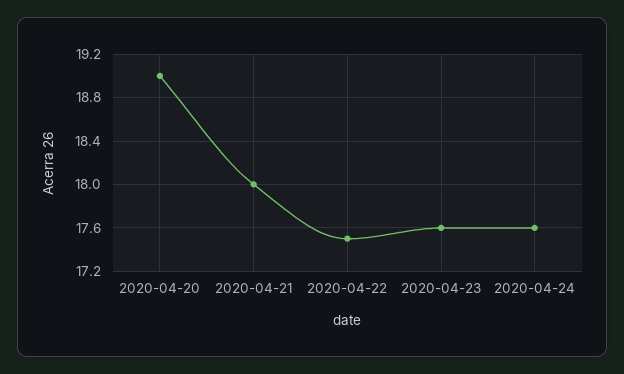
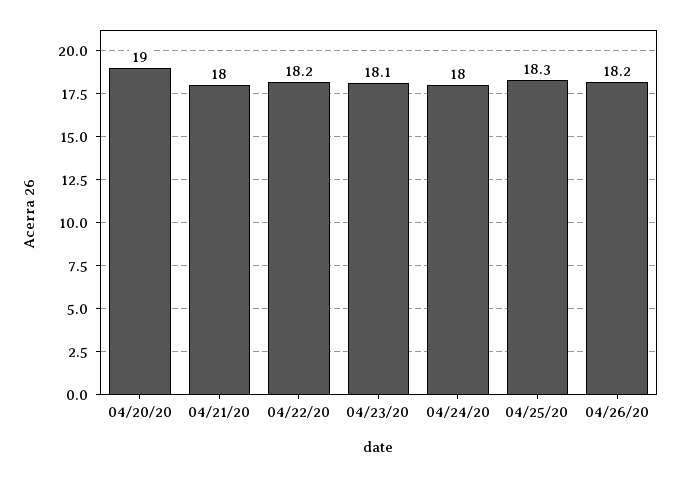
2020-04-22: 17.5 -> 18.2
2020-04-23: 17.6 -> 18.1
2020-04-24: 17.6 -> 18
04/25/20: none -> 18.3
04/26/20: none -> 18.2

